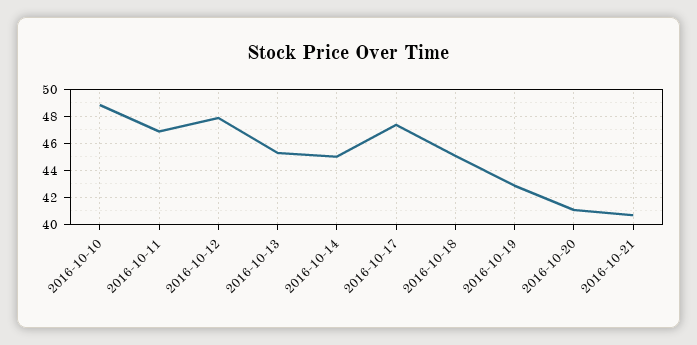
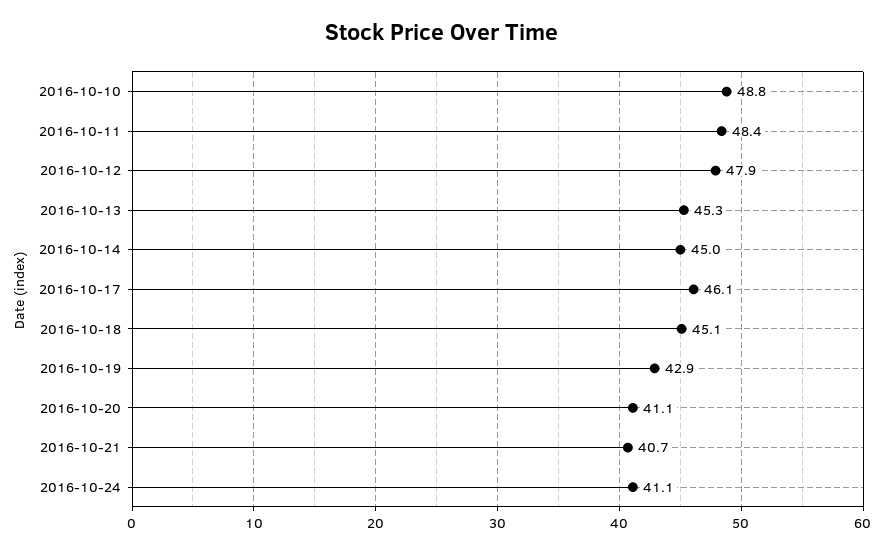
2016-10-11: 47 -> 48.4
2016-10-17: 47.5 -> 46.1
2016-10-24: none -> 41.1

